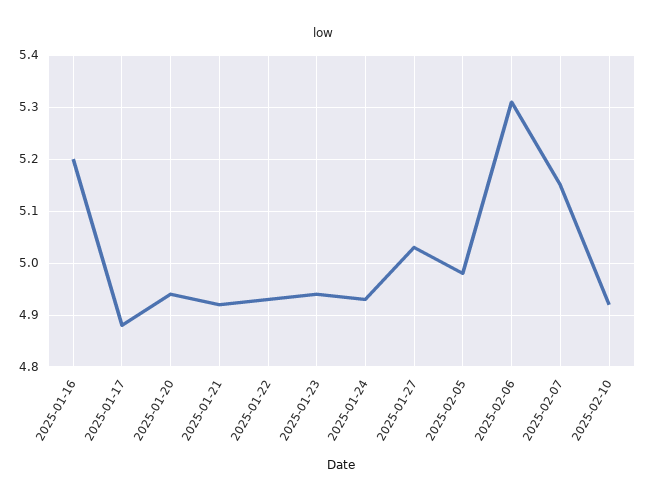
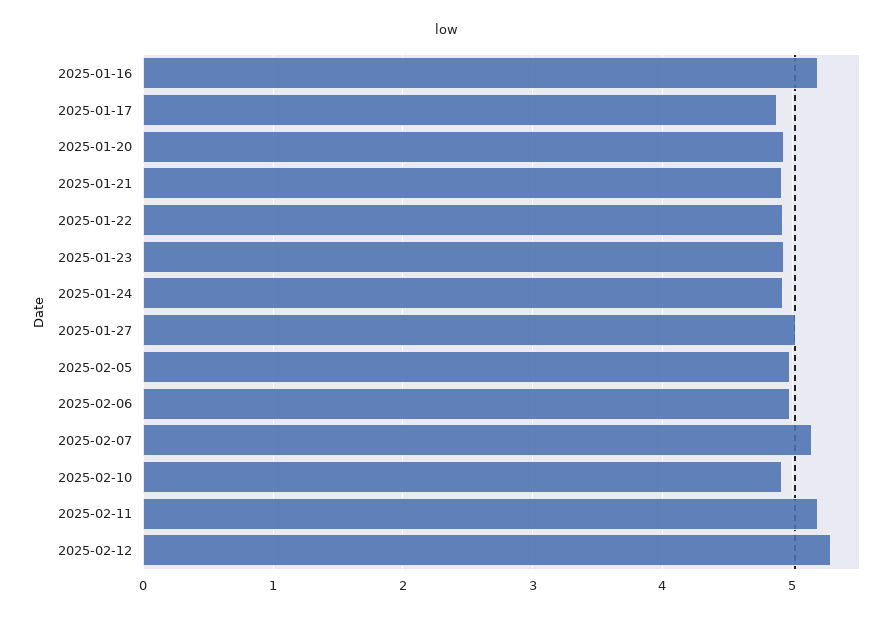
2025-02-06: 5.3 -> 5
2025-02-11: none -> 5.2
2025-02-12: none -> 5.3

